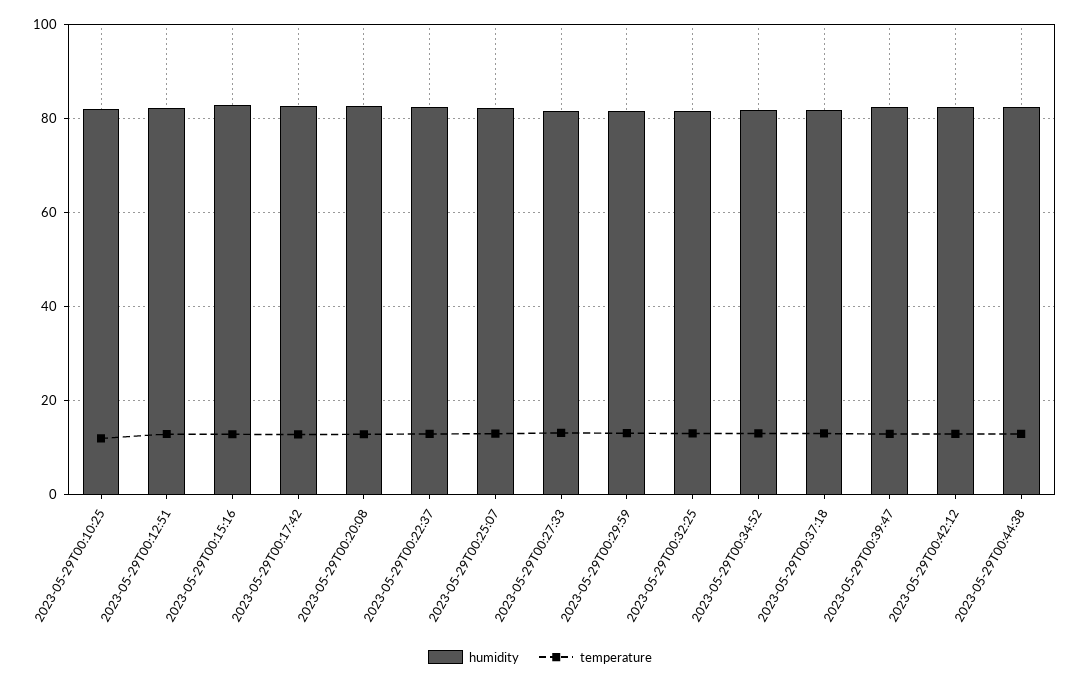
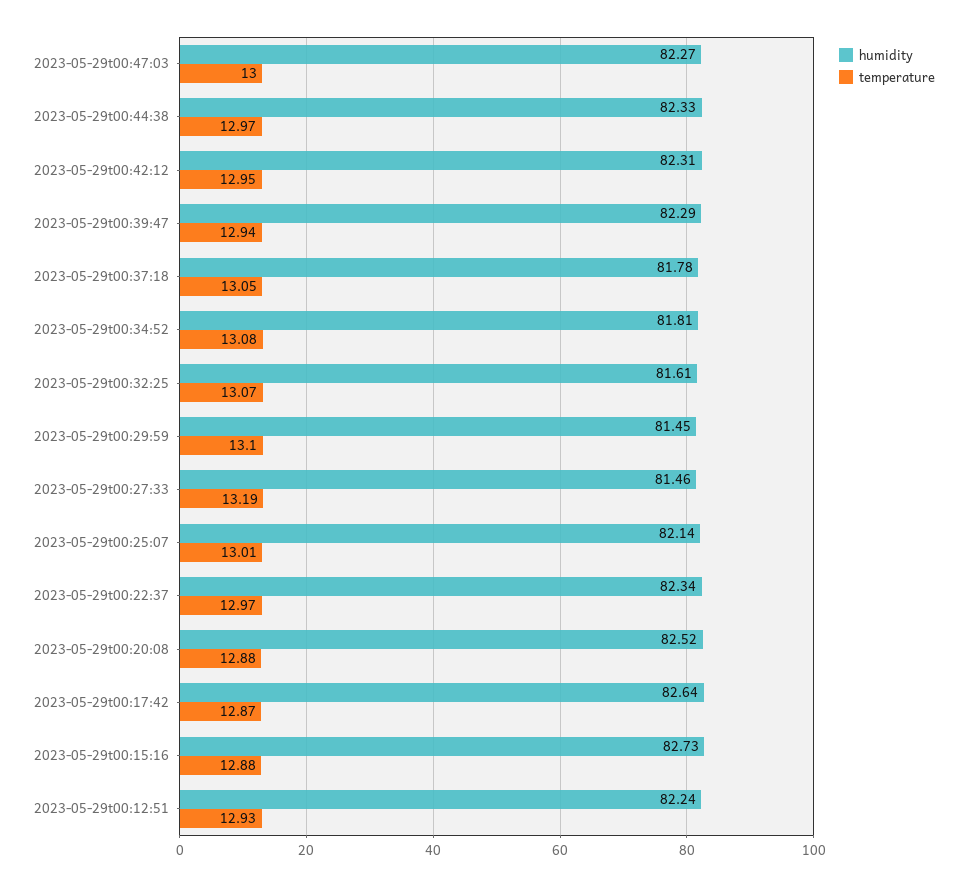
humidity, 2023-05-29T00:10:25: 82 -> none
temperature, 2023-05-29T00:10:25: 12 -> none
humidity, 2023-05-29t00:47:03: none -> 82.27
temperature, 2023-05-29t00:47:03: none -> 13

